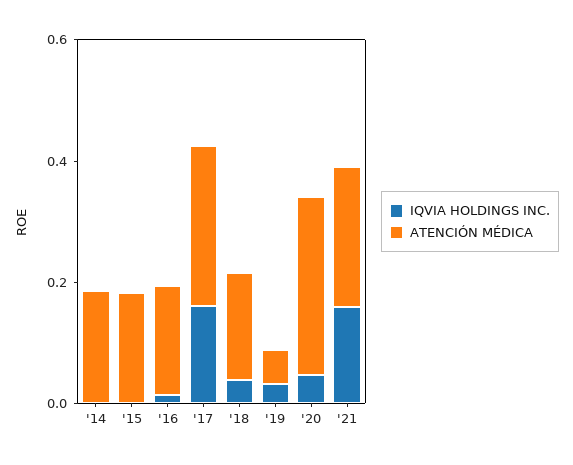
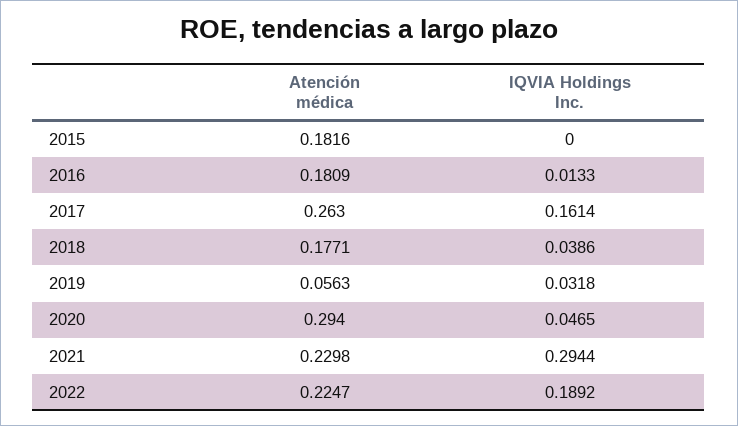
IQVIA HOLDINGS INC., '14: 0 -> none
ATENCIÓN MÉDICA, '14: 0.2 -> none
IQVIA HOLDINGS INC., '21: 0.15 -> 0.2944
ATENCIÓN MÉDICA, 2022: none -> 0.2247
IQVIA HOLDINGS INC., 2022: none -> 0.1892

